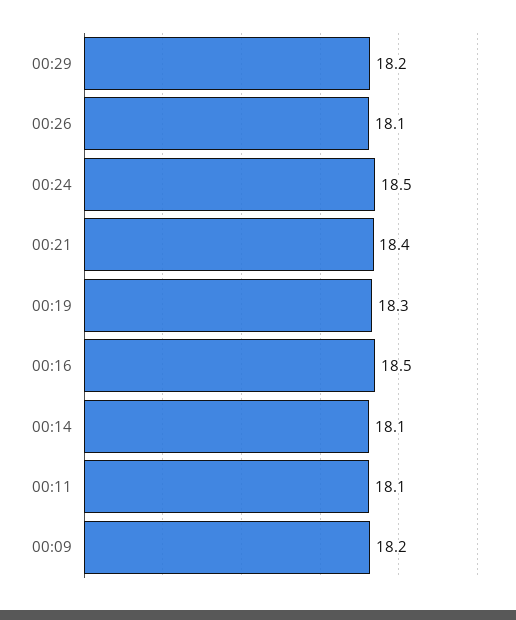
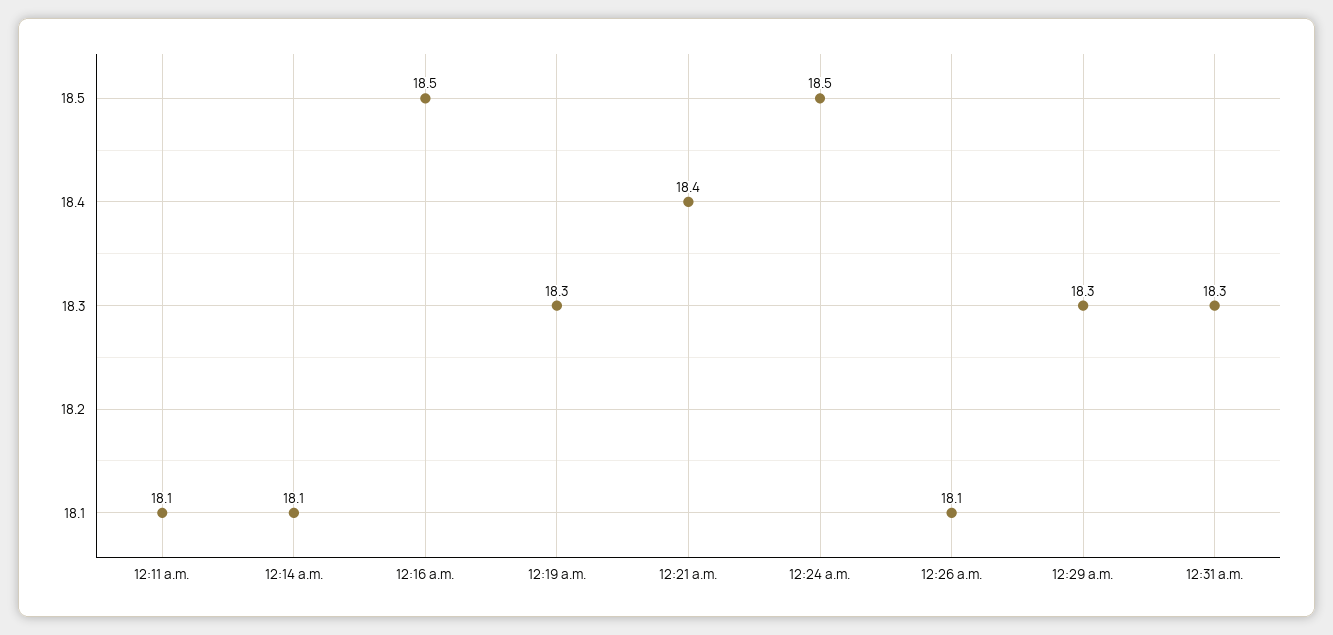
00:29: 18.2 -> 18.3
00:09: 18.2 -> none
12:31 a.m.: none -> 18.3

